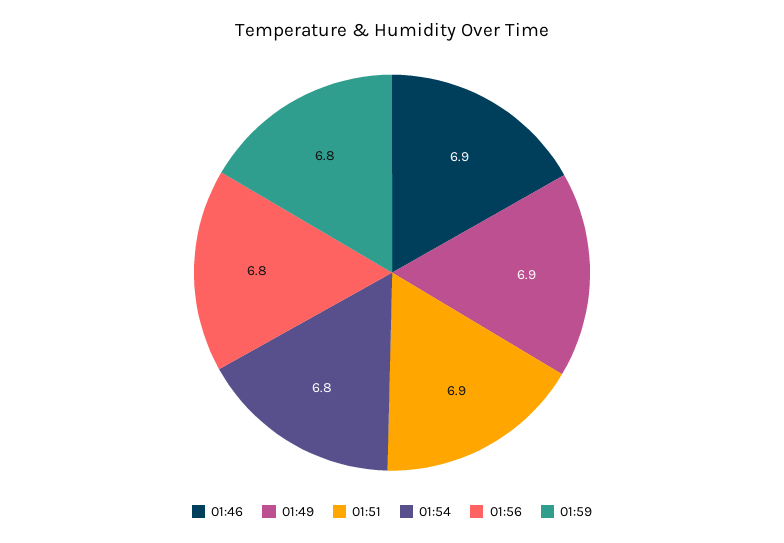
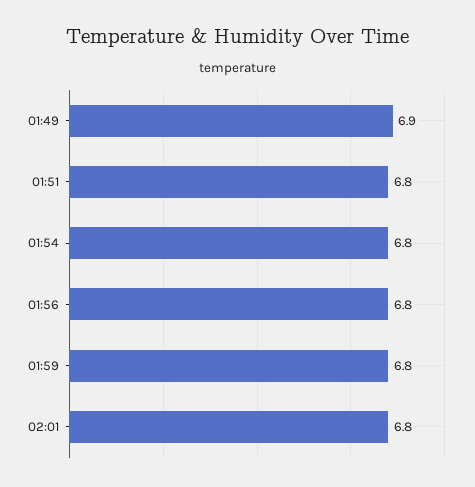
01:46: 6.9 -> none
01:51: 6.9 -> 6.8
02:01: none -> 6.8

